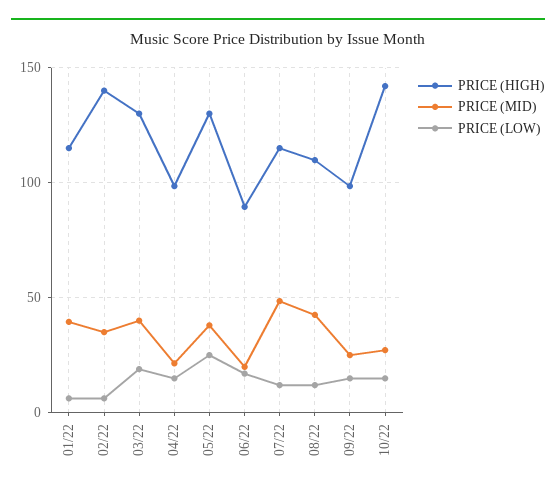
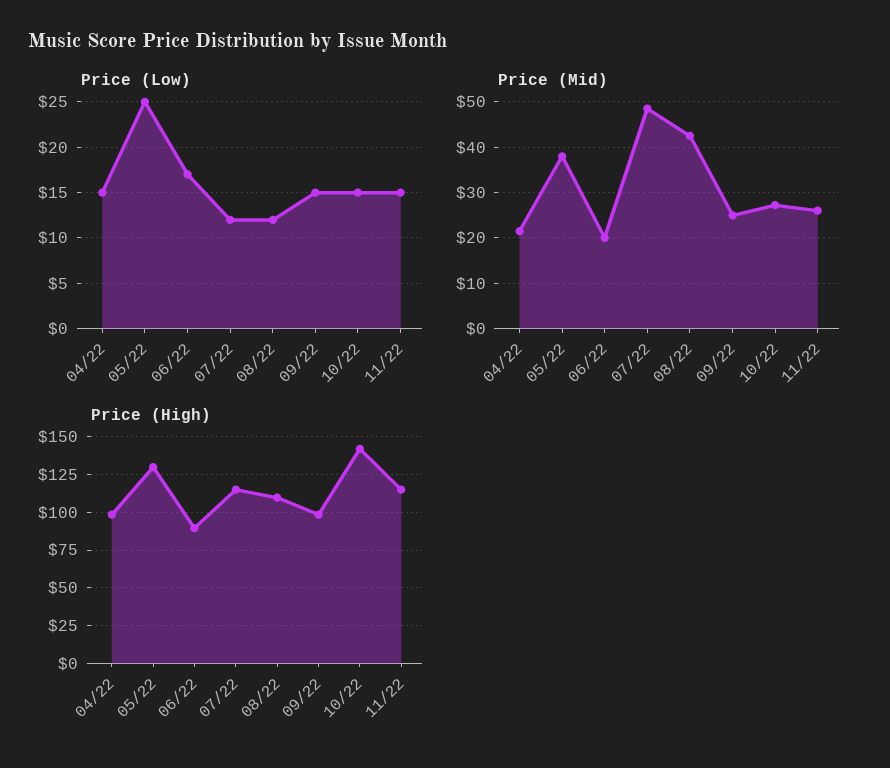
PRICE (HIGH), 01/22: 115 -> none
PRICE (MID), 01/22: 40 -> none
PRICE (LOW), 01/22: 5 -> none
PRICE (HIGH), 02/22: 140 -> none
PRICE (MID), 02/22: 35 -> none
PRICE (LOW), 02/22: 5 -> none
PRICE (HIGH), 03/22: 130 -> none
PRICE (MID), 03/22: 40 -> none
PRICE (LOW), 03/22: 20 -> none
PRICE (LOW), 11/22: none -> 15
PRICE (MID), 11/22: none -> 26
PRICE (HIGH), 11/22: none -> 115

